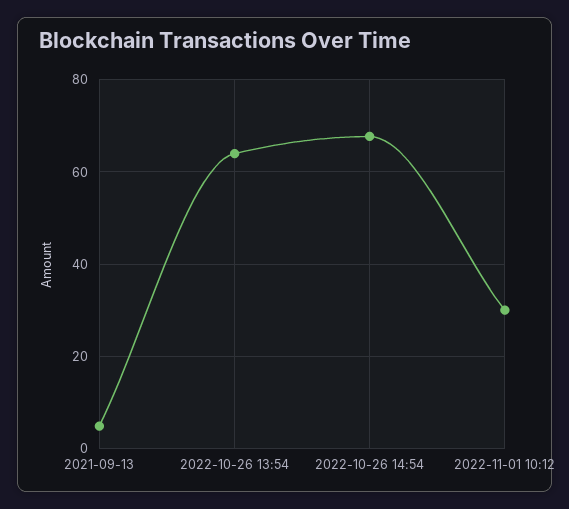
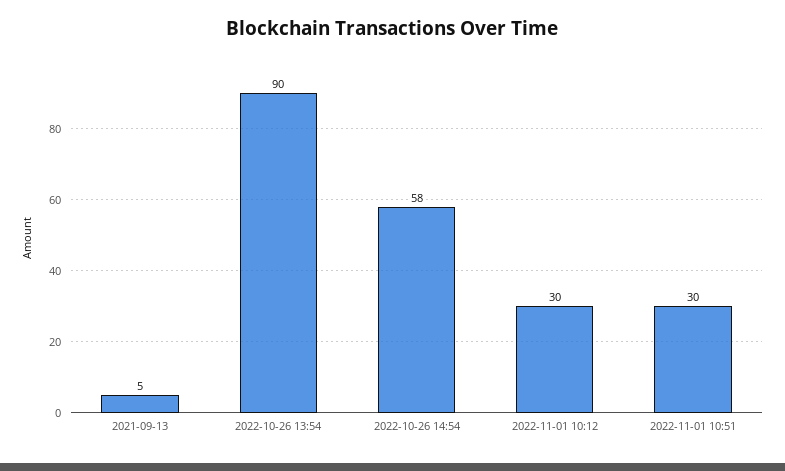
2022-10-26 13:54: 64 -> 90
2022-10-26 14:54: 68 -> 58
2022-11-01 10:51: none -> 30

